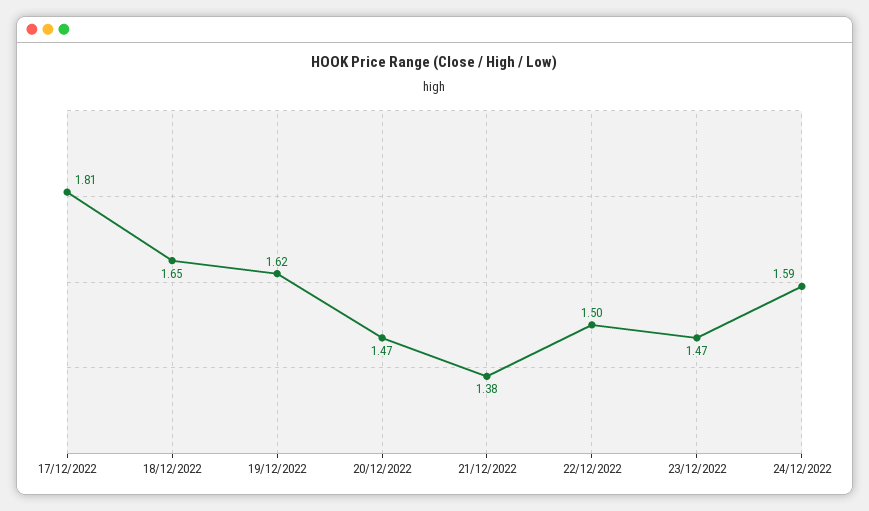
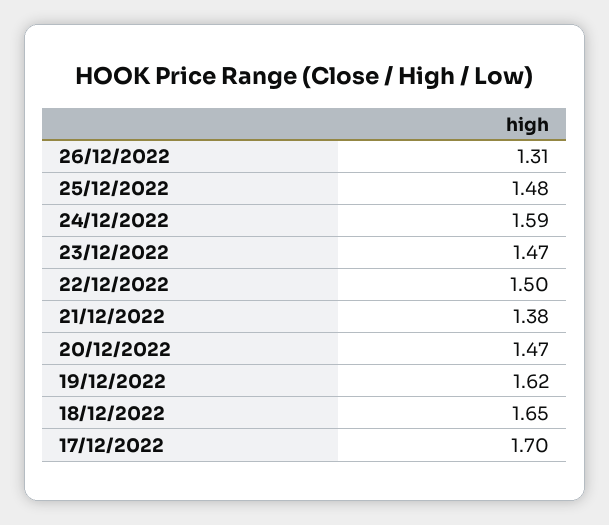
17/12/2022: 1.81 -> 1.7
26/12/2022: none -> 1.31
25/12/2022: none -> 1.48

